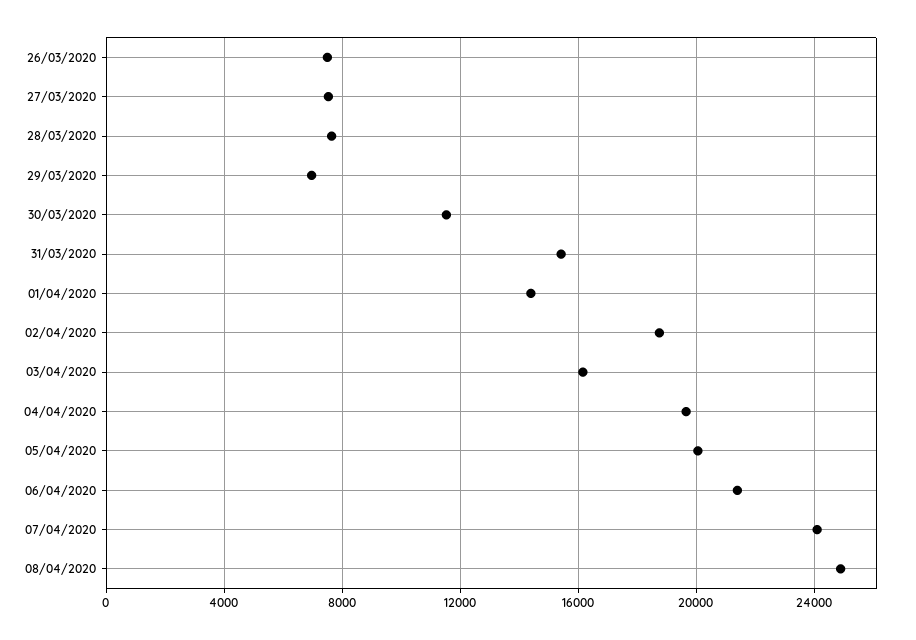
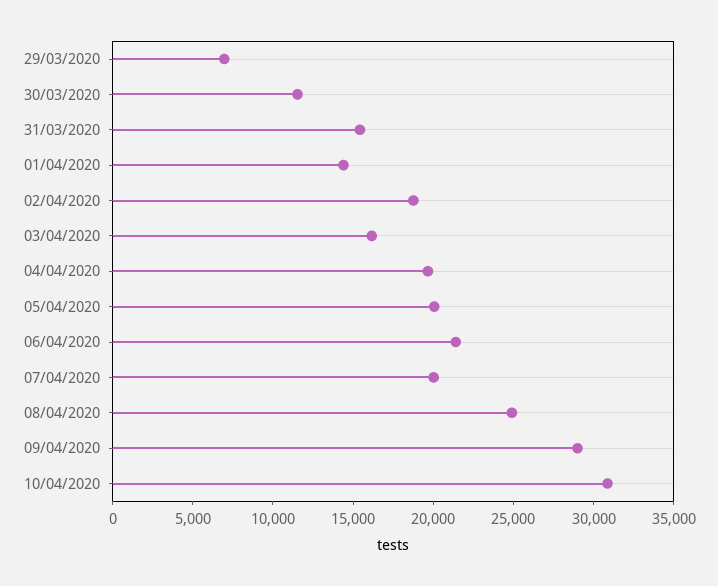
26/03/2020: 7500 -> none
27/03/2020: 7500 -> none
28/03/2020: 7500 -> none
07/04/2020: 24000 -> 20000
09/04/2020: none -> 29000
10/04/2020: none -> 31000

